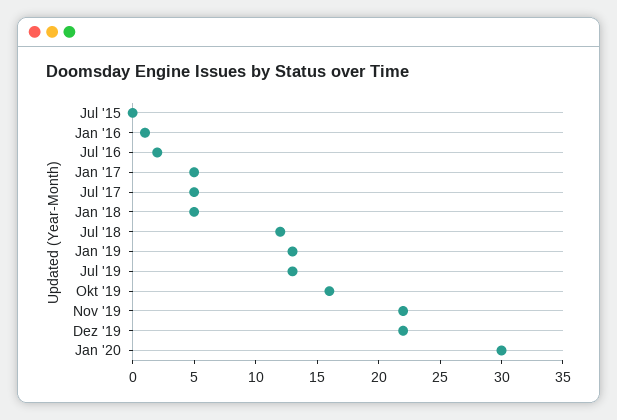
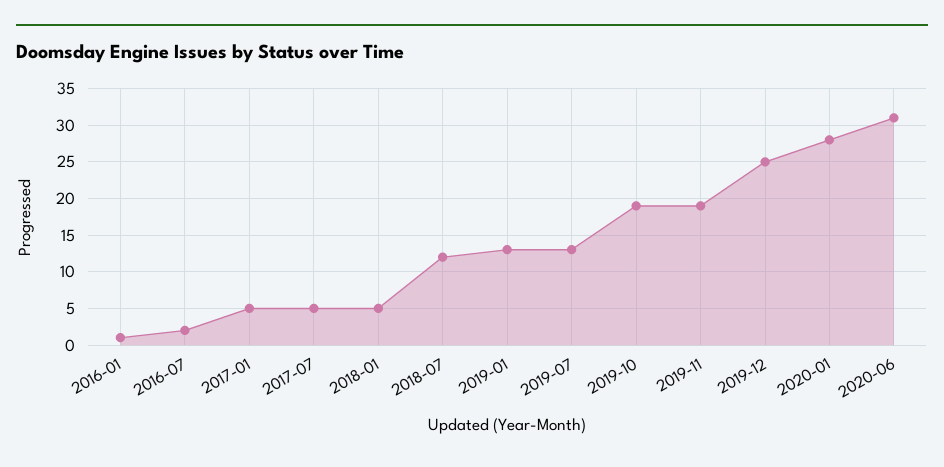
Jul '15: 0 -> none
Okt '19: 16 -> 19
Nov '19: 22 -> 19
Dez '19: 22 -> 25
Jan '20: 30 -> 28
2020-06: none -> 31

